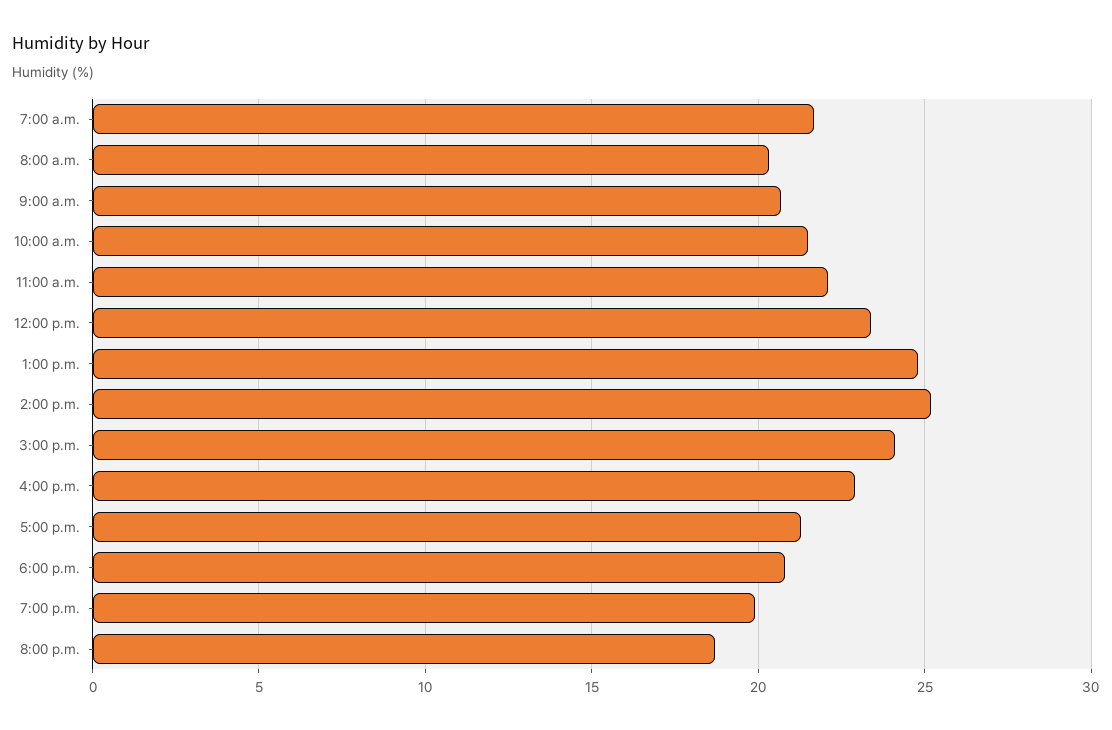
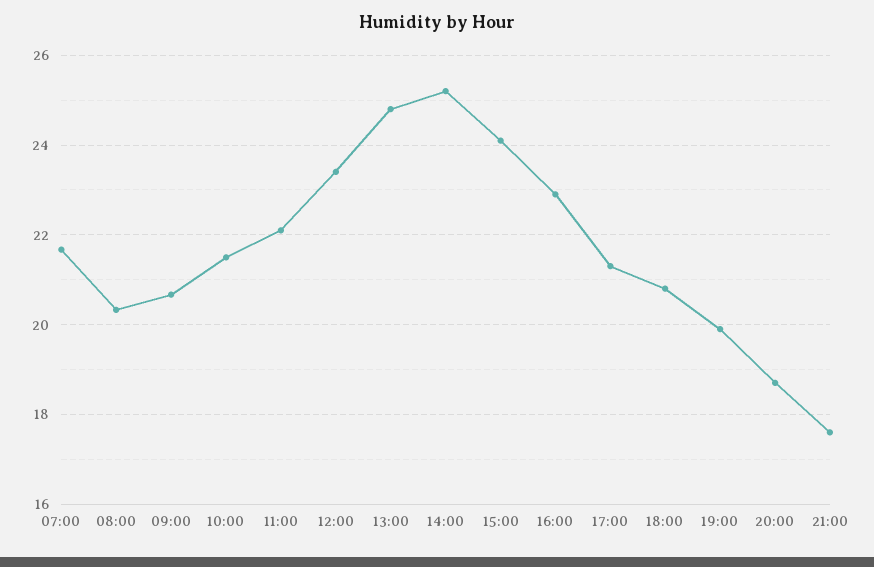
21:00: none -> 17.6

